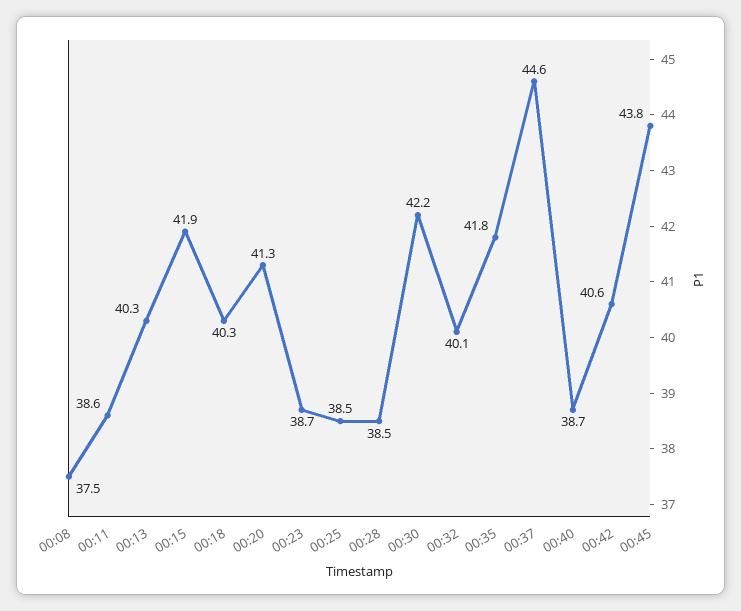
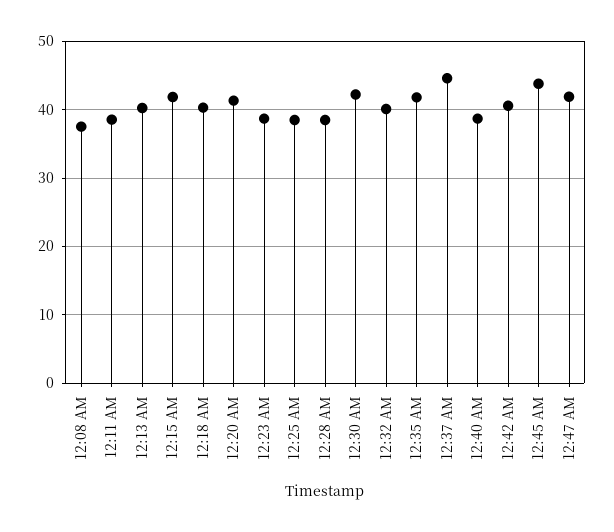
12:47 AM: none -> 42

